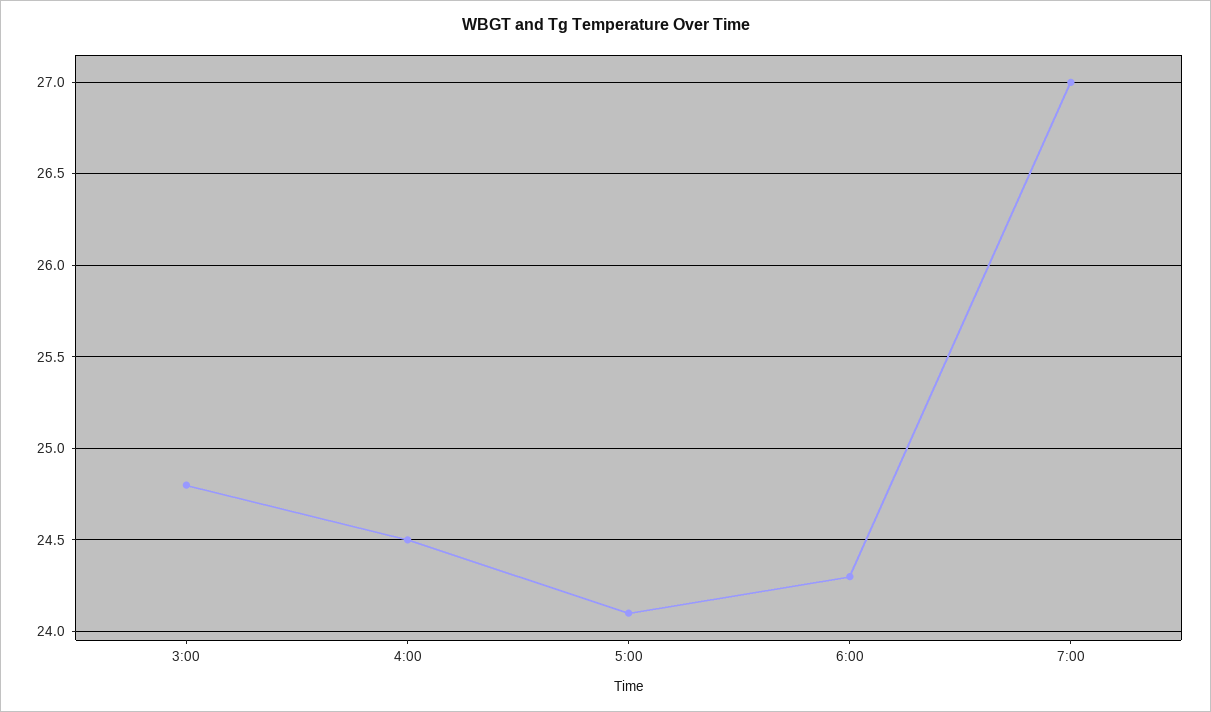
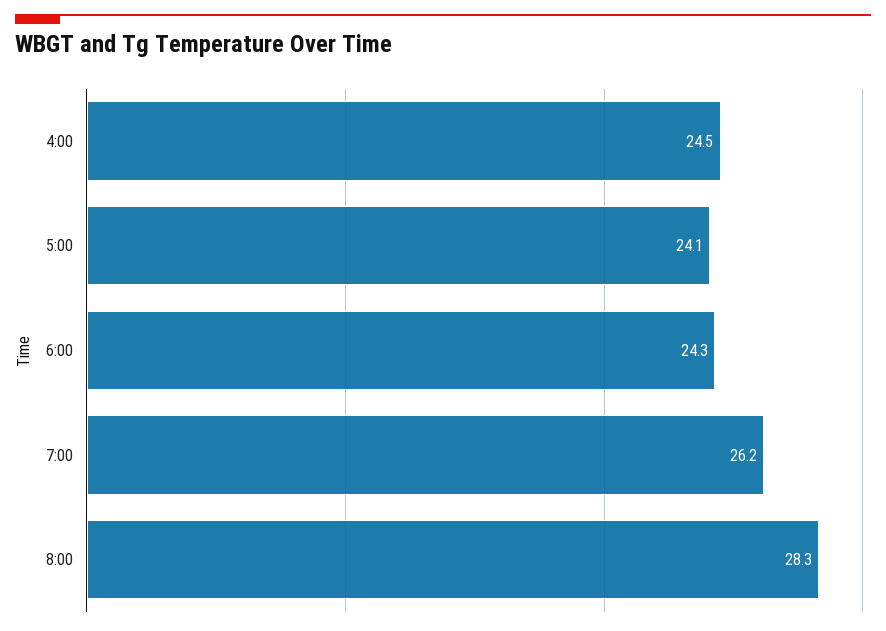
3:00: 24.8 -> none
7:00: 27 -> 26.2
8:00: none -> 28.3

